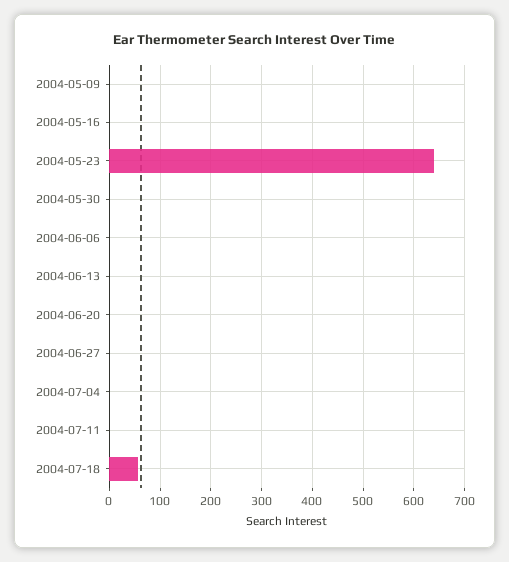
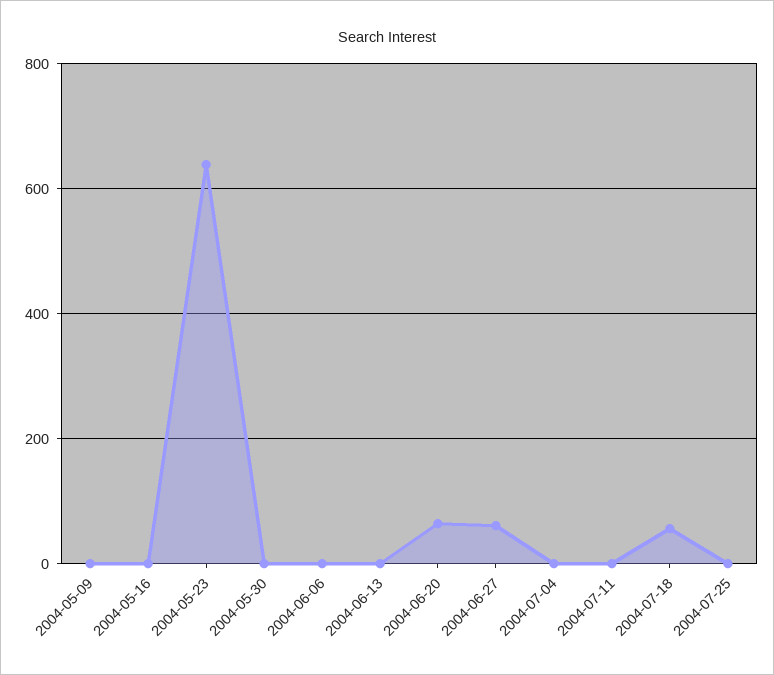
2004-06-20: 0 -> 60
2004-06-27: 0 -> 60
2004-07-25: none -> 0

